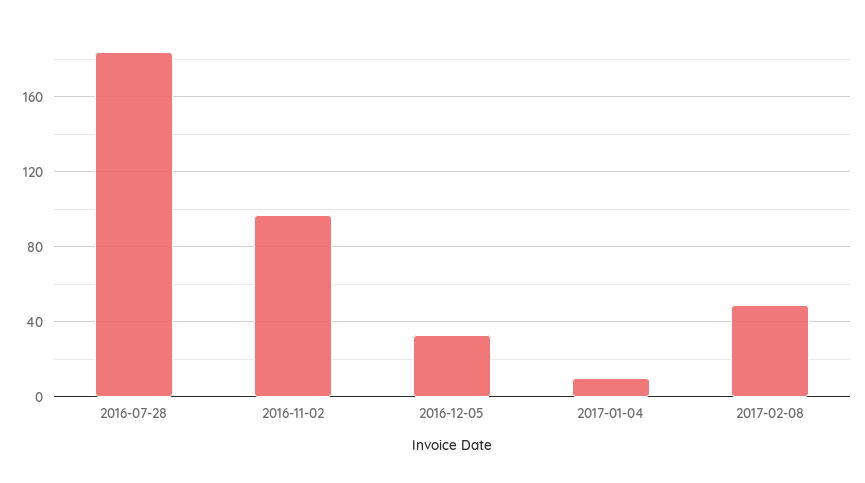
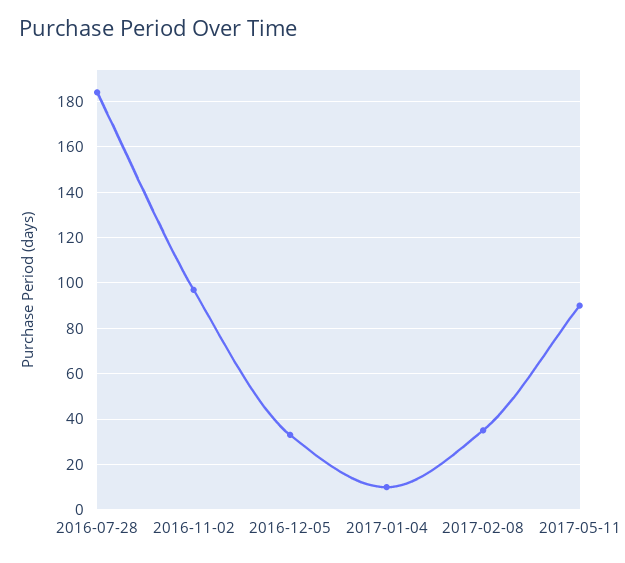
2017-02-08: 50 -> 35
2017-05-11: none -> 90

